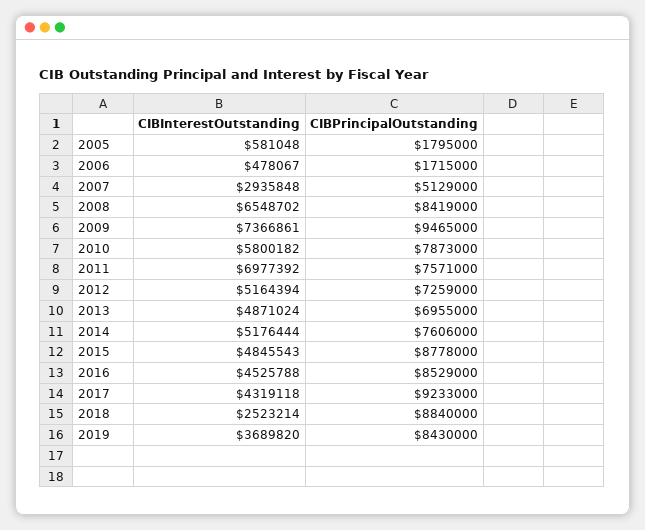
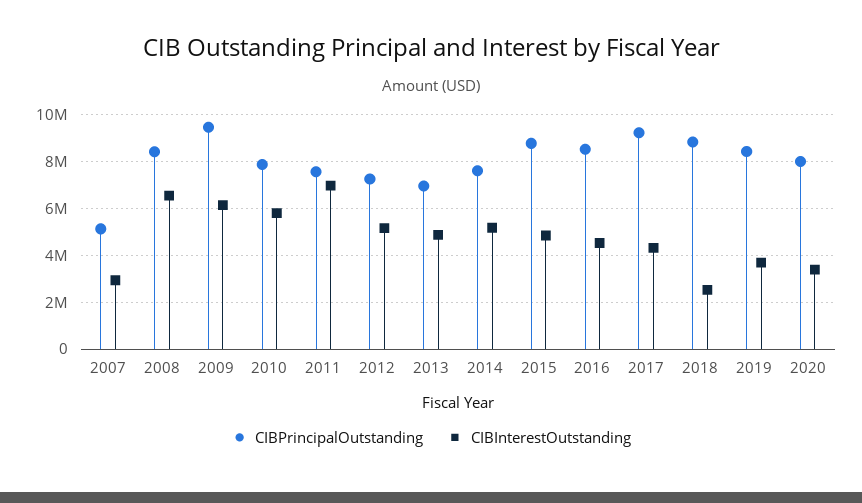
CIBInterestOutstanding, 2005: 581048 -> none
CIBPrincipalOutstanding, 2005: 1795000 -> none
CIBInterestOutstanding, 2006: 478067 -> none
CIBPrincipalOutstanding, 2006: 1715000 -> none
CIBInterestOutstanding, 2009: 7366861 -> 6000000
CIBPrincipalOutstanding, 2020: none -> 8000000
CIBInterestOutstanding, 2020: none -> 3500000

